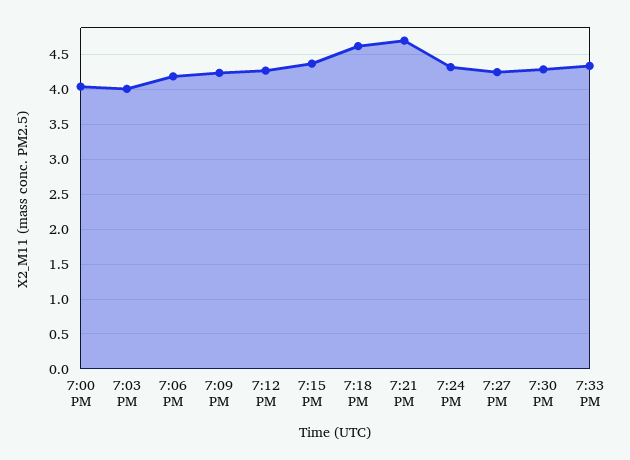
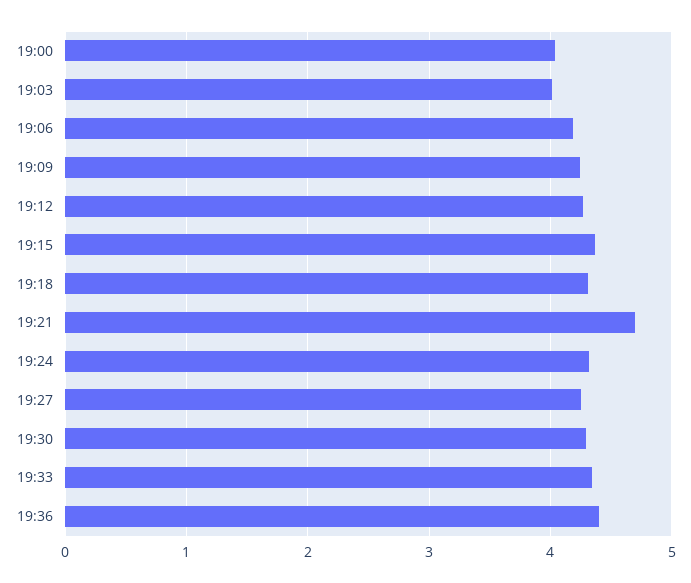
7:18 PM: 4.6 -> 4.3
19:36: none -> 4.4

